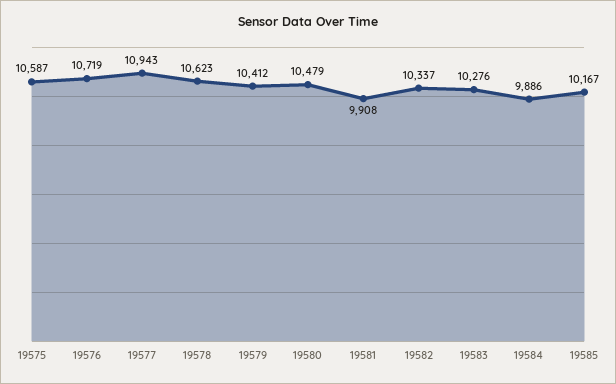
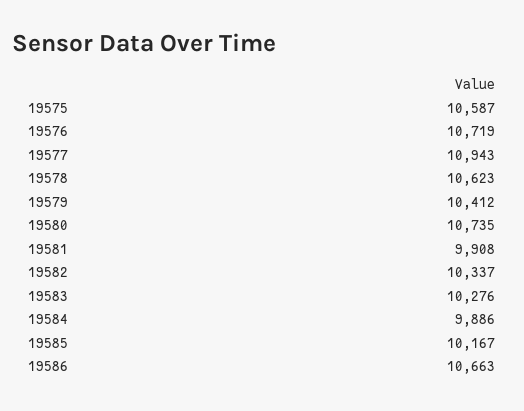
19580: 10479 -> 10735
19586: none -> 10663

